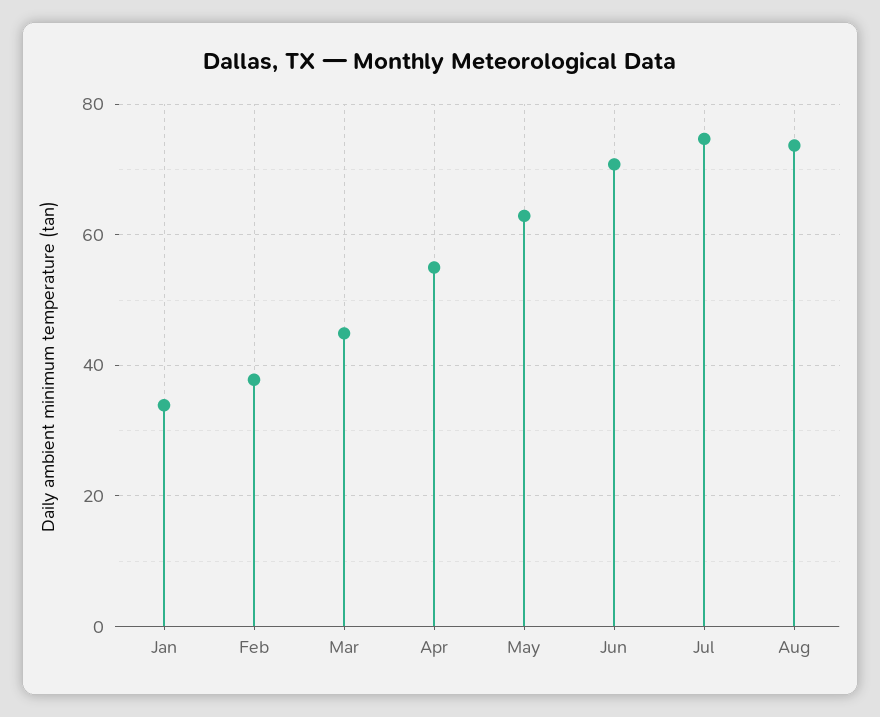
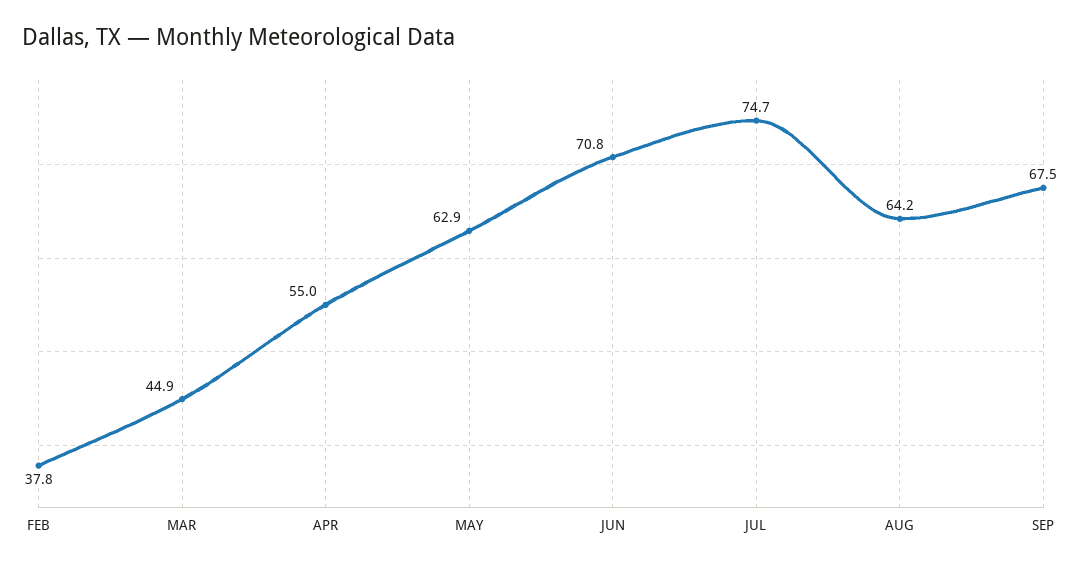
Jan: 34 -> none
Aug: 74 -> 64.2
SEP: none -> 67.5

